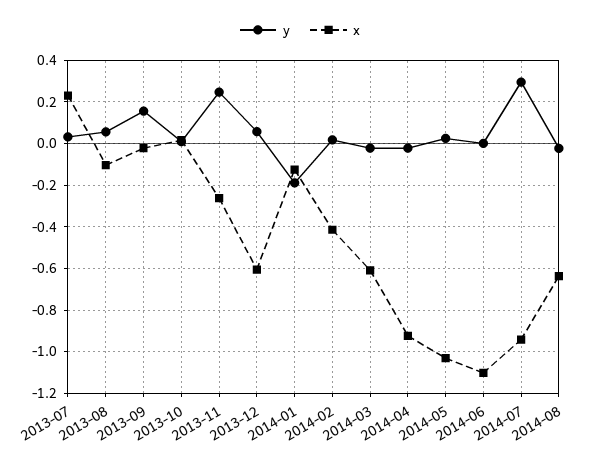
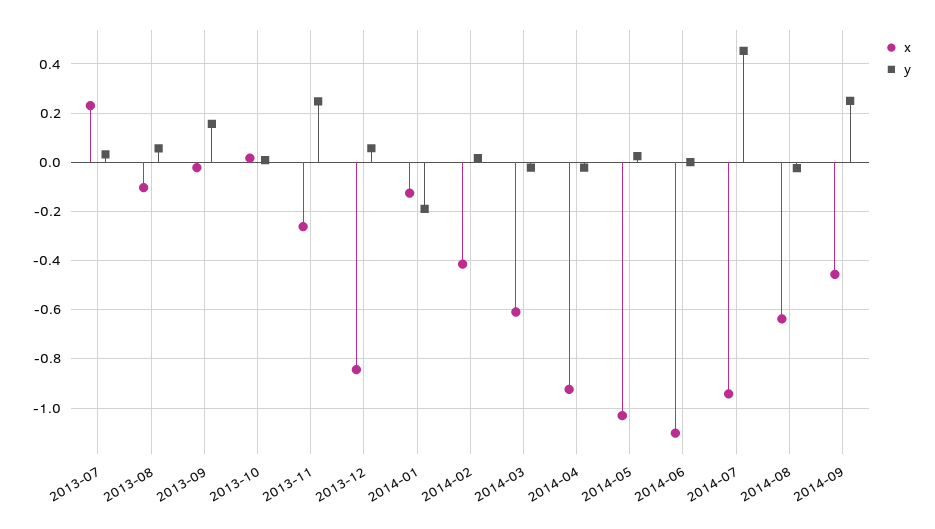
x, 2013-12: -0.6 -> -0.85
y, 2014-07: 0.3 -> 0.45
x, 2014-09: none -> -0.45
y, 2014-09: none -> 0.25

